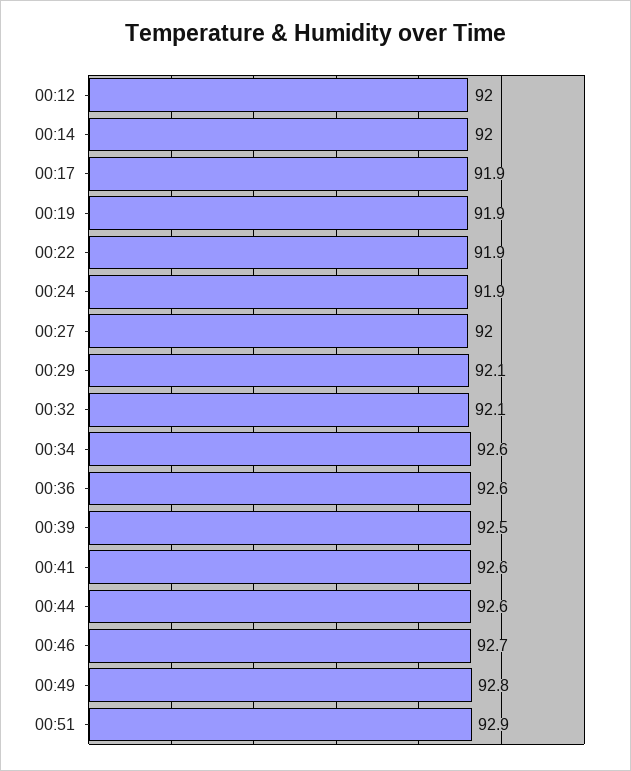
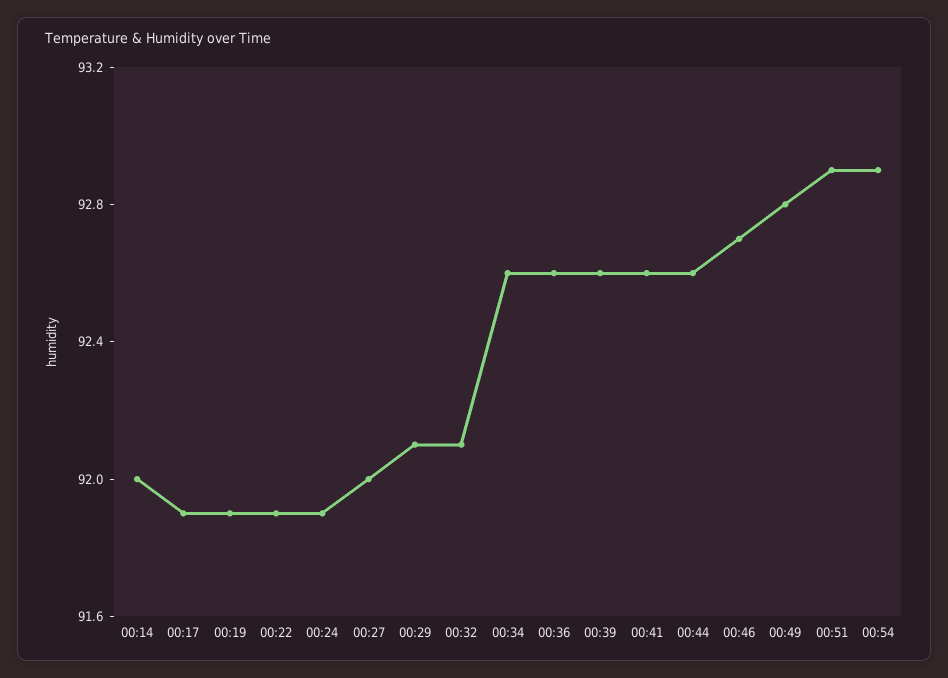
00:12: 92 -> none
00:39: 92.5 -> 92.6
00:54: none -> 92.9

